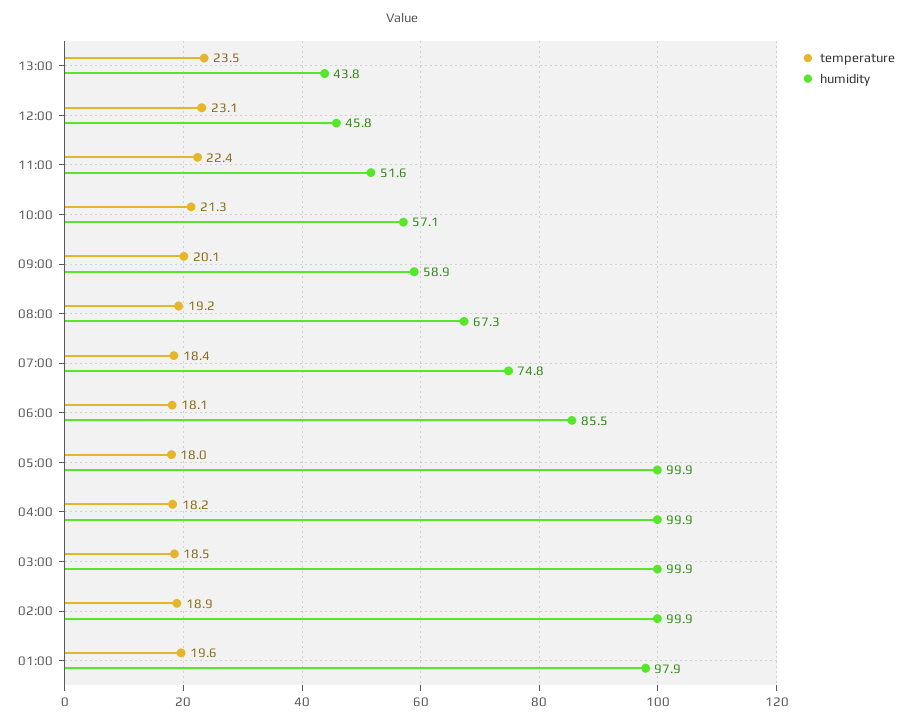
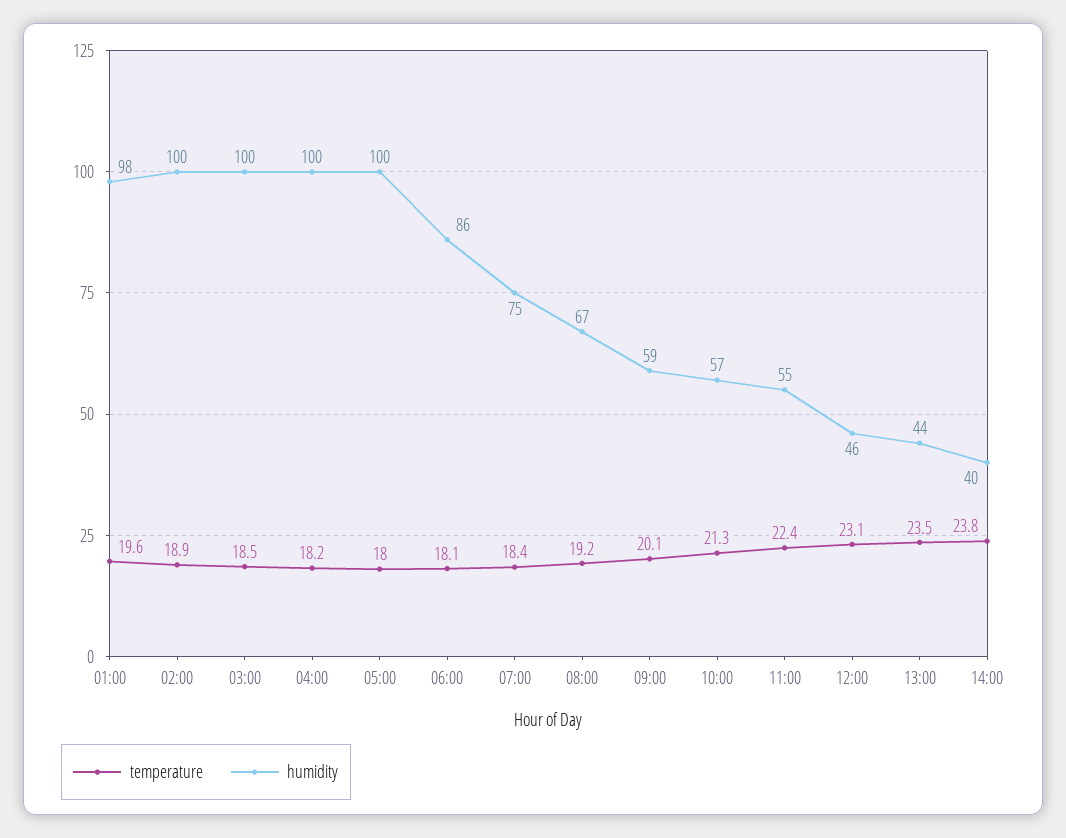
humidity, 11:00: 51.6 -> 55
temperature, 14:00: none -> 23.8
humidity, 14:00: none -> 40

